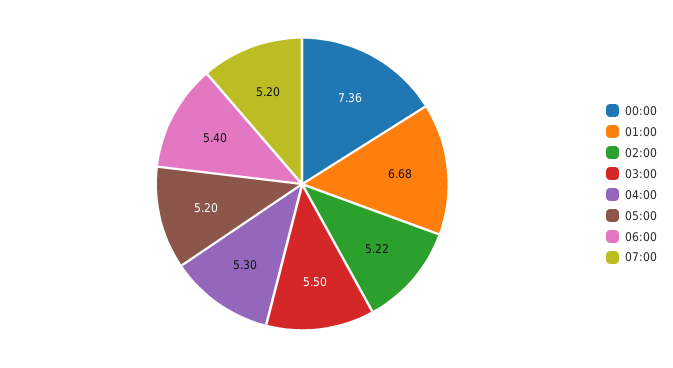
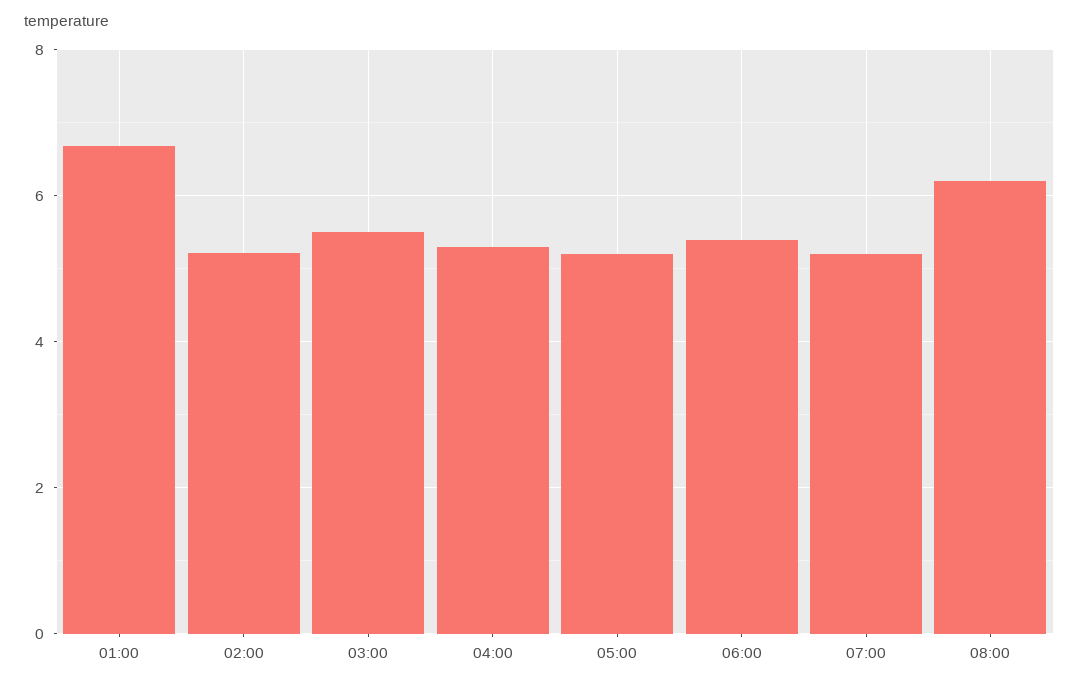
00:00: 7.36 -> none
08:00: none -> 6.2

